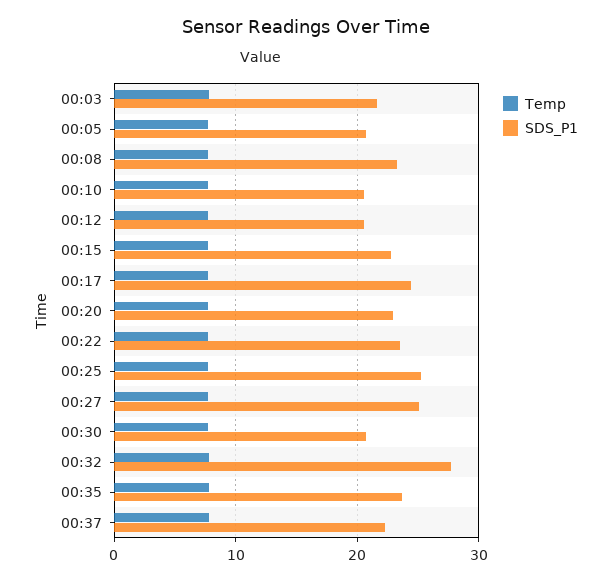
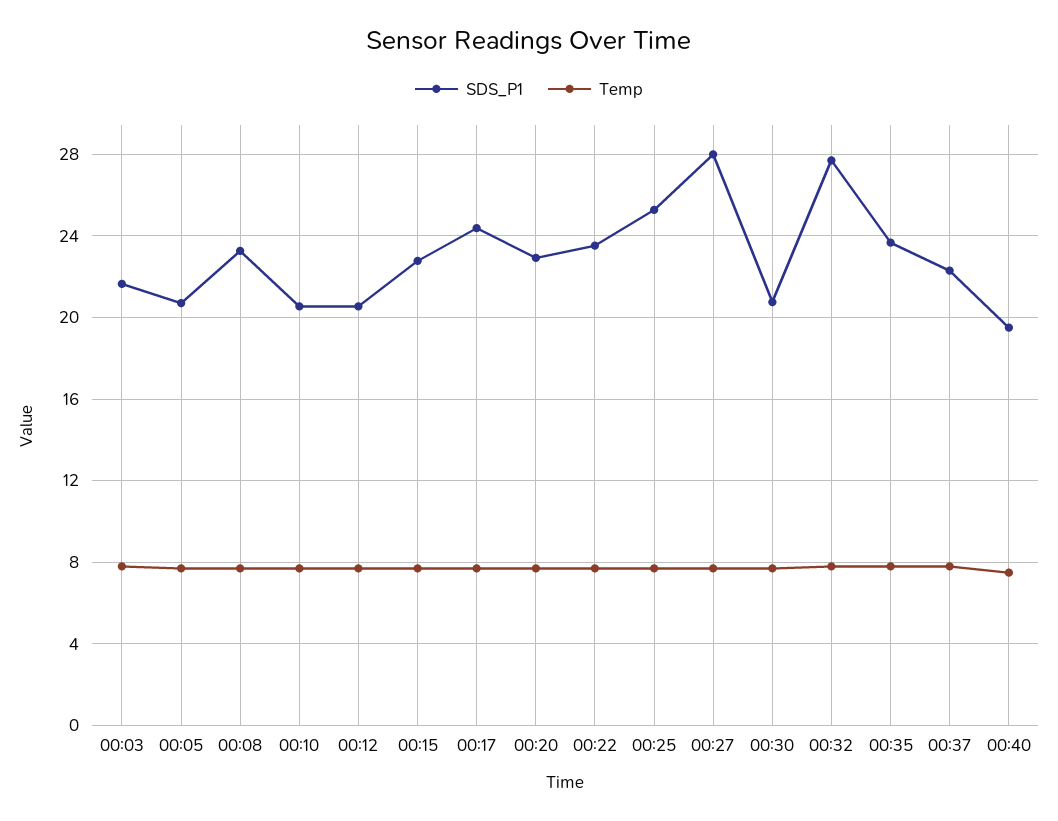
SDS_P1, 00:27: 25 -> 28
SDS_P1, 00:40: none -> 19.5
Temp, 00:40: none -> 7.5

